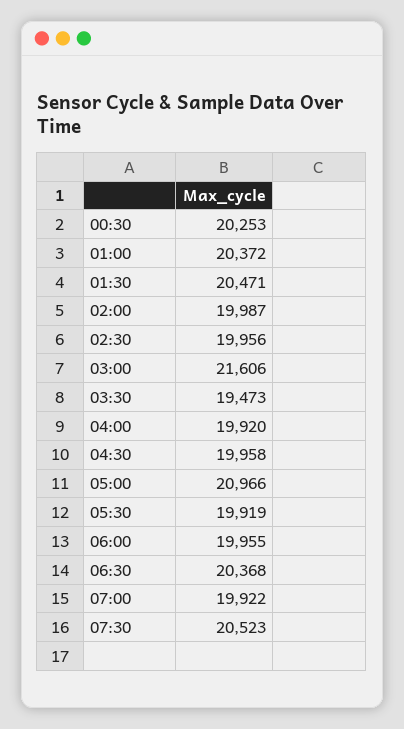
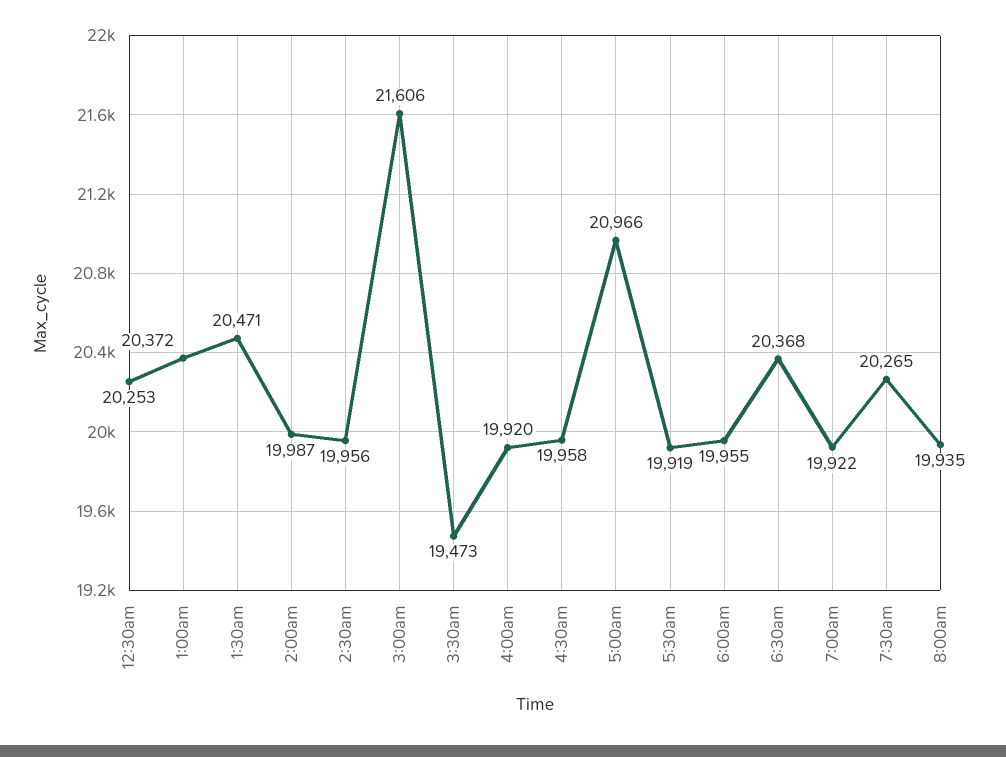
07:30: 20523 -> 20265
8:00am: none -> 19935

